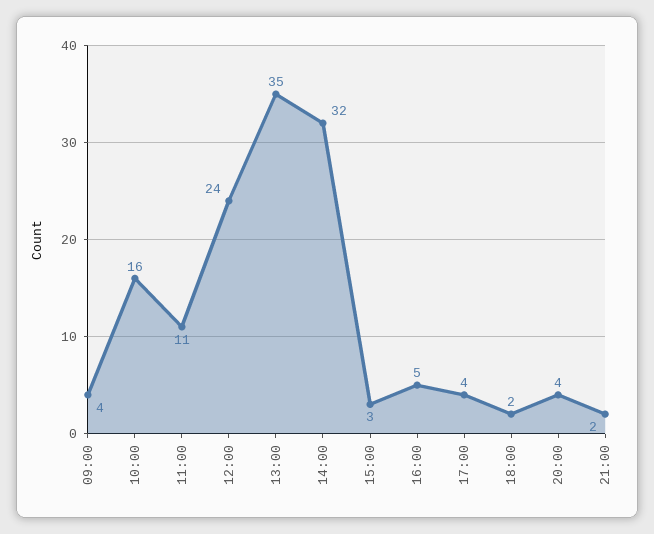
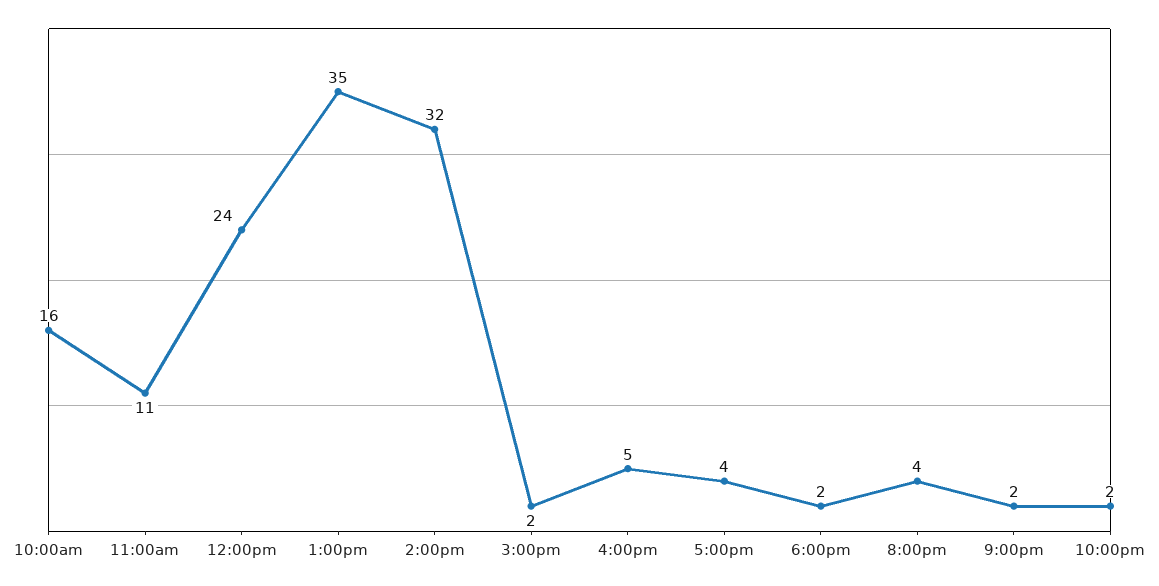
09:00: 4 -> none
15:00: 3 -> 2
10:00pm: none -> 2

